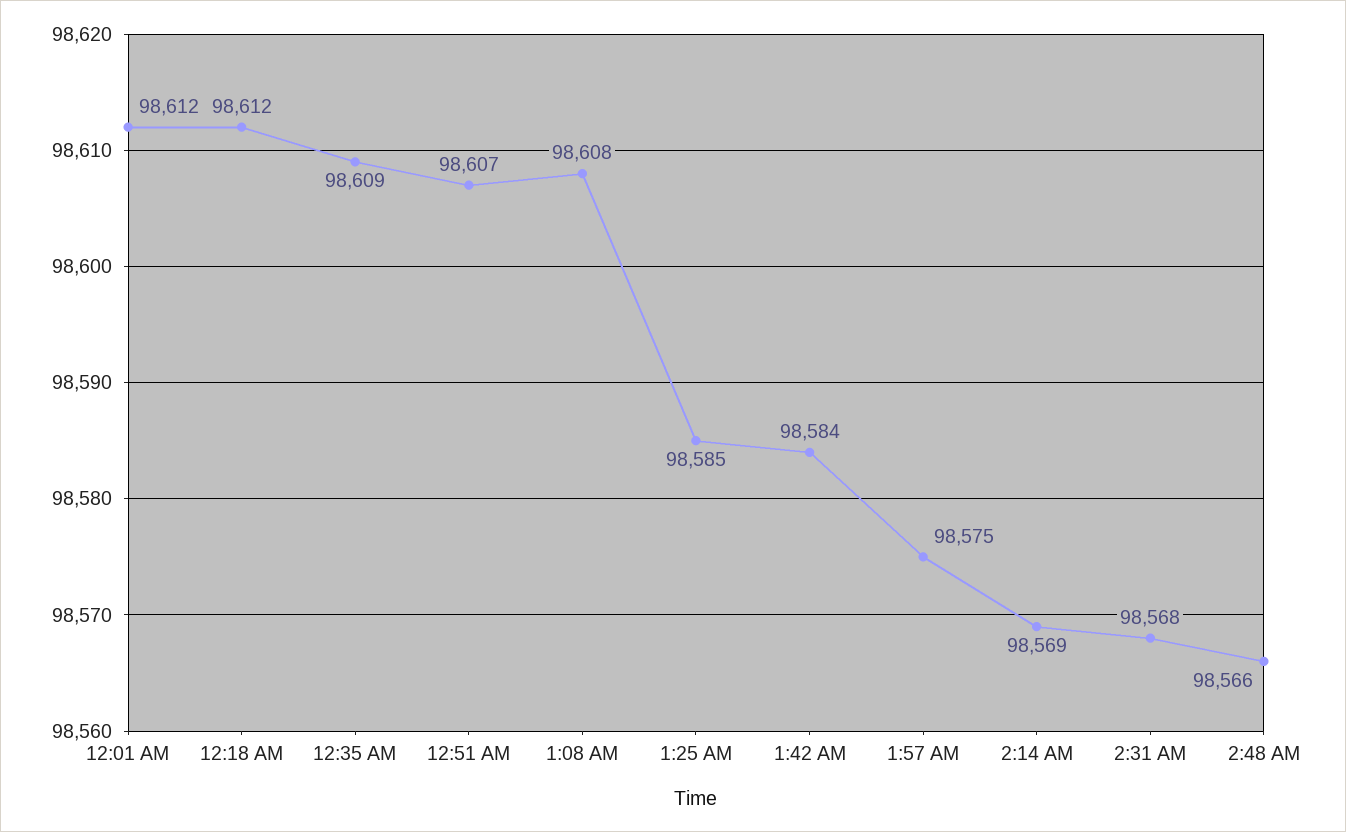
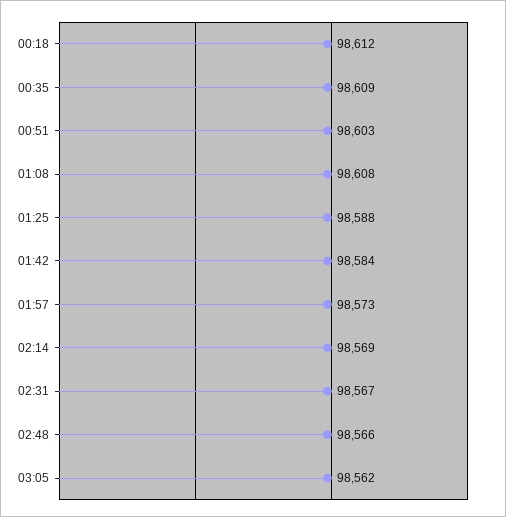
12:01 AM: 98612 -> none
12:51 AM: 98607 -> 98603
1:25 AM: 98585 -> 98588
1:57 AM: 98575 -> 98573
2:31 AM: 98568 -> 98567
03:05: none -> 98562

